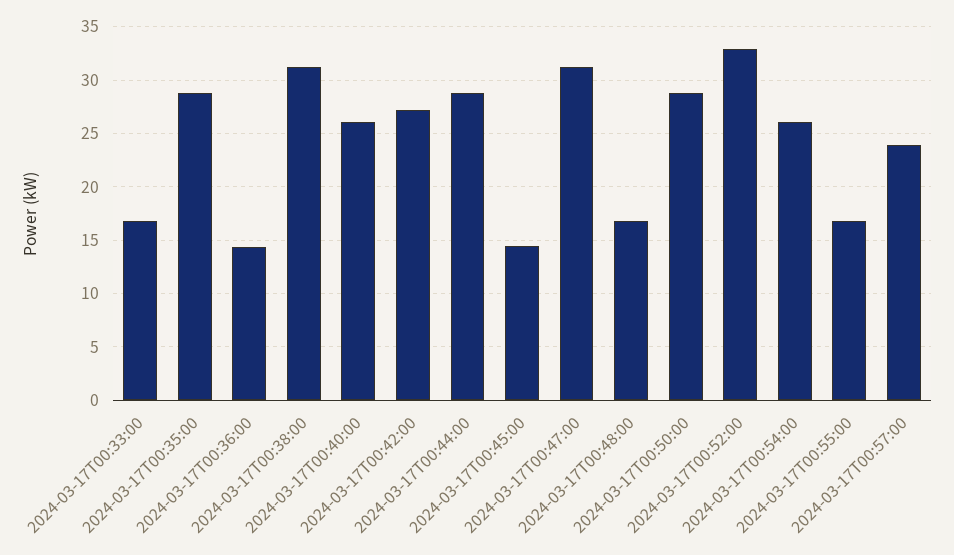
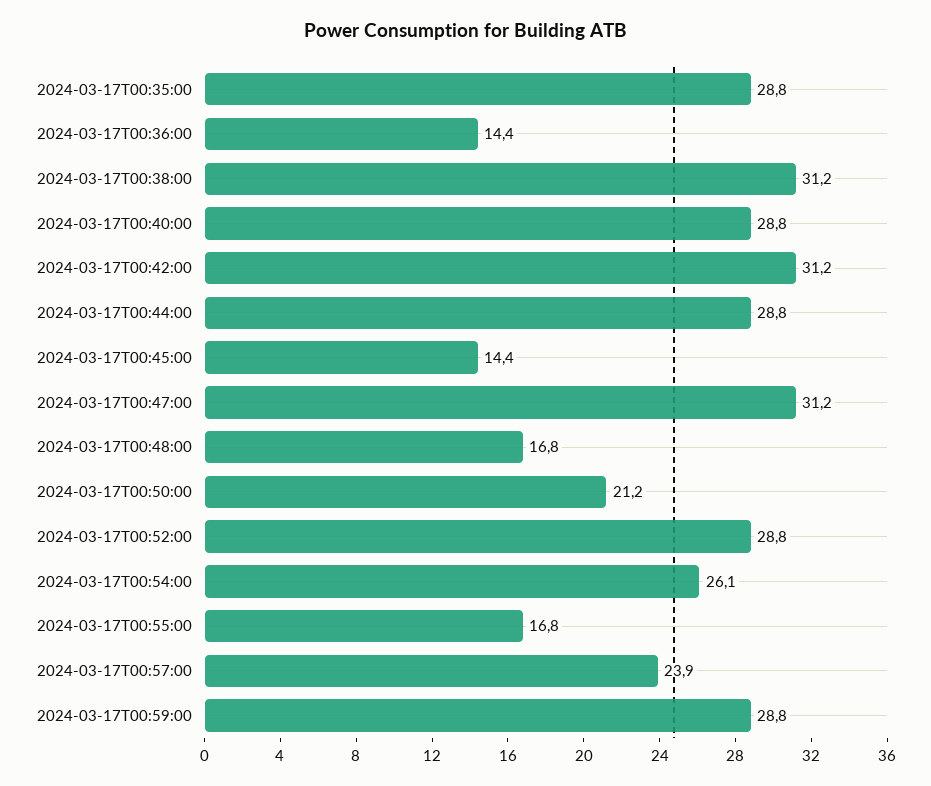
2024-03-17T00:33:00: 17 -> none
2024-03-17T00:40:00: 26 -> 28.8
2024-03-17T00:42:00: 27 -> 31.2
2024-03-17T00:50:00: 29 -> 21.2
2024-03-17T00:52:00: 33 -> 28.8
2024-03-17T00:59:00: none -> 28.8

